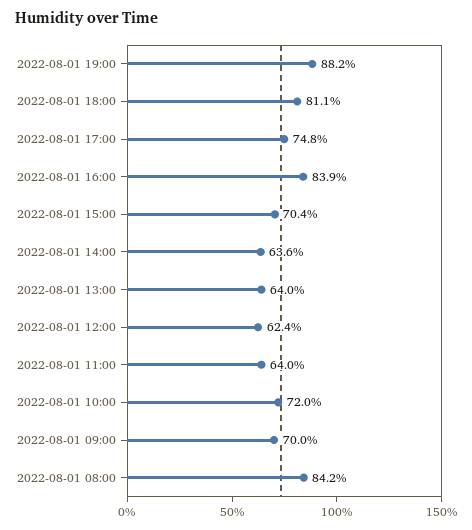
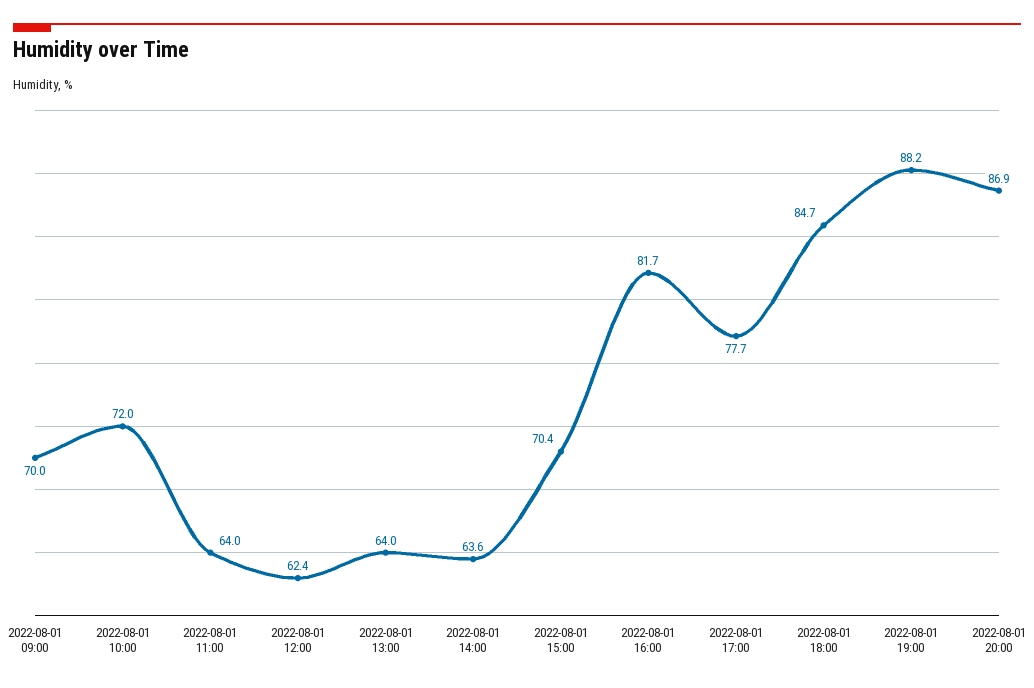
2022-08-01 18:00: 81.1 -> 84.7
2022-08-01 17:00: 74.8 -> 77.7
2022-08-01 16:00: 83.9 -> 81.7
2022-08-01 08:00: 84.2 -> none
2022-08-01 20:00: none -> 86.9

